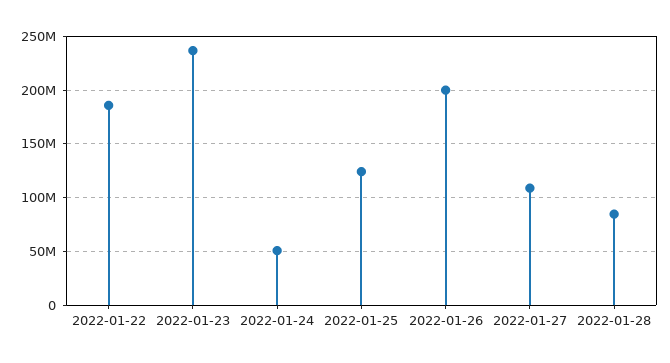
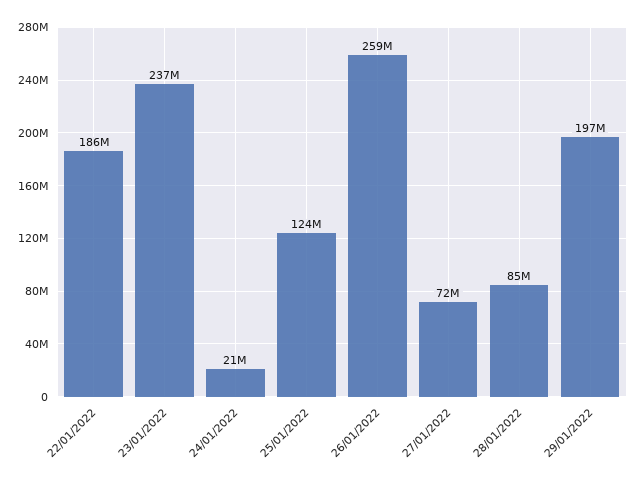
2022-01-24: 50000000 -> 21000000
2022-01-26: 200000000 -> 259000000
2022-01-27: 110000000 -> 72000000
29/01/2022: none -> 197000000

